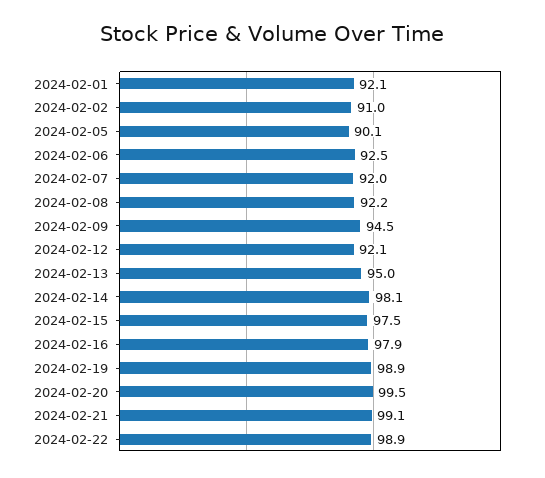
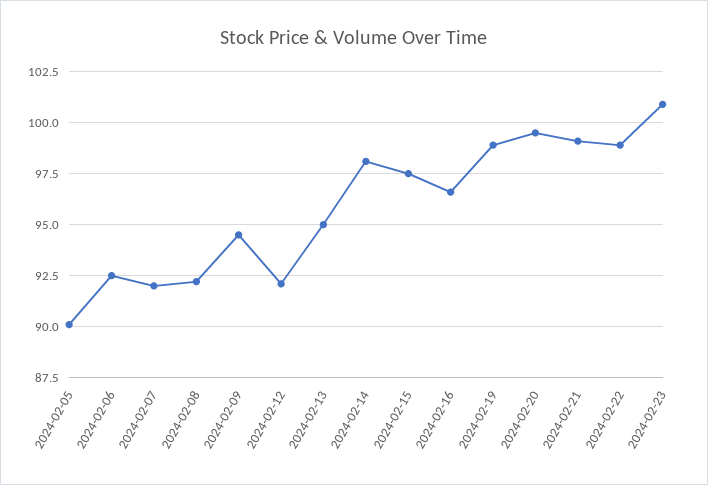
2024-02-01: 92.1 -> none
2024-02-02: 91 -> none
2024-02-16: 97.9 -> 96.5
2024-02-23: none -> 101

